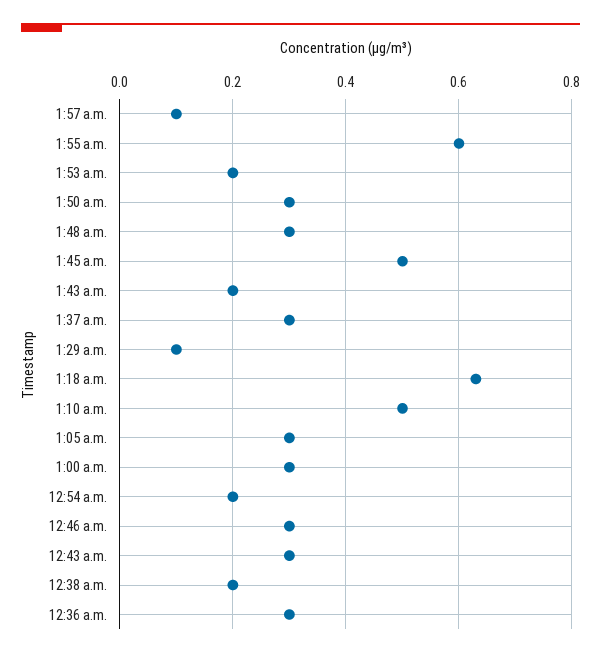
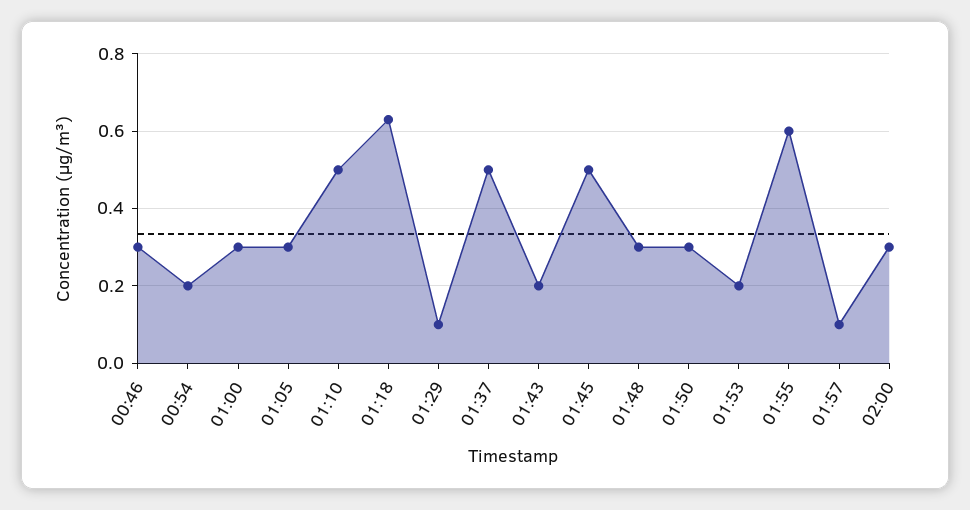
1:37 a.m.: 0.3 -> 0.5
12:43 a.m.: 0.3 -> none
12:38 a.m.: 0.2 -> none
12:36 a.m.: 0.3 -> none
02:00: none -> 0.3

